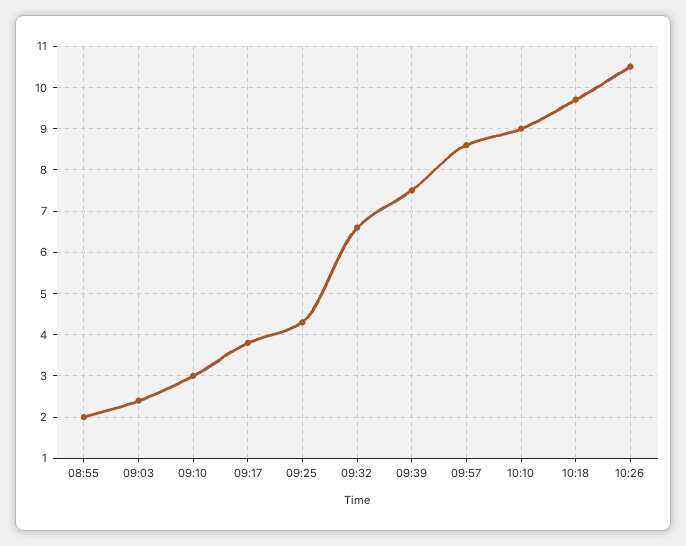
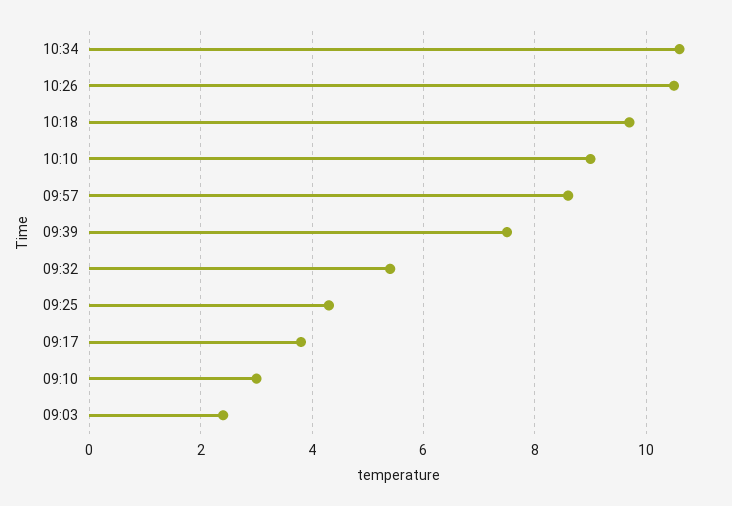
08:55: 2 -> none
09:32: 6.5 -> 5.5
10:34: none -> 10.5

